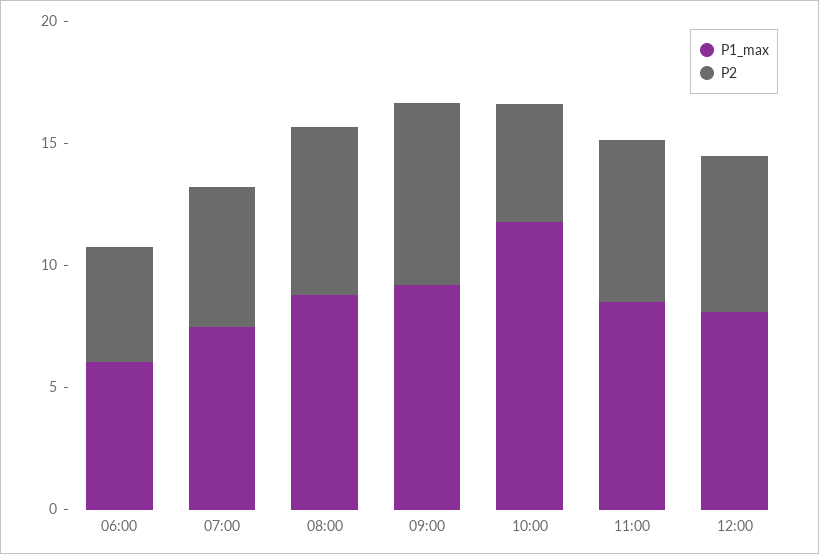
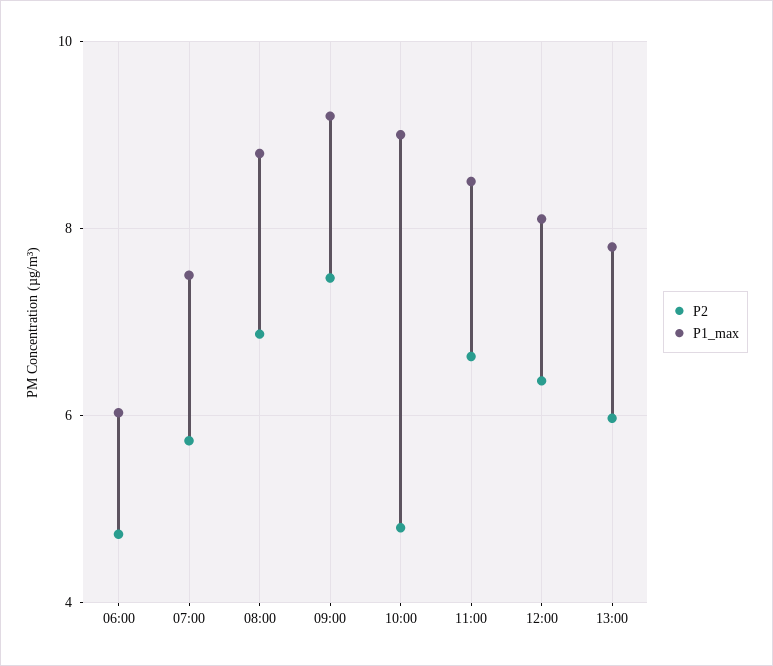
P1_max, 10:00: 12 -> 9
P2, 13:00: none -> 6
P1_max, 13:00: none -> 7.8

